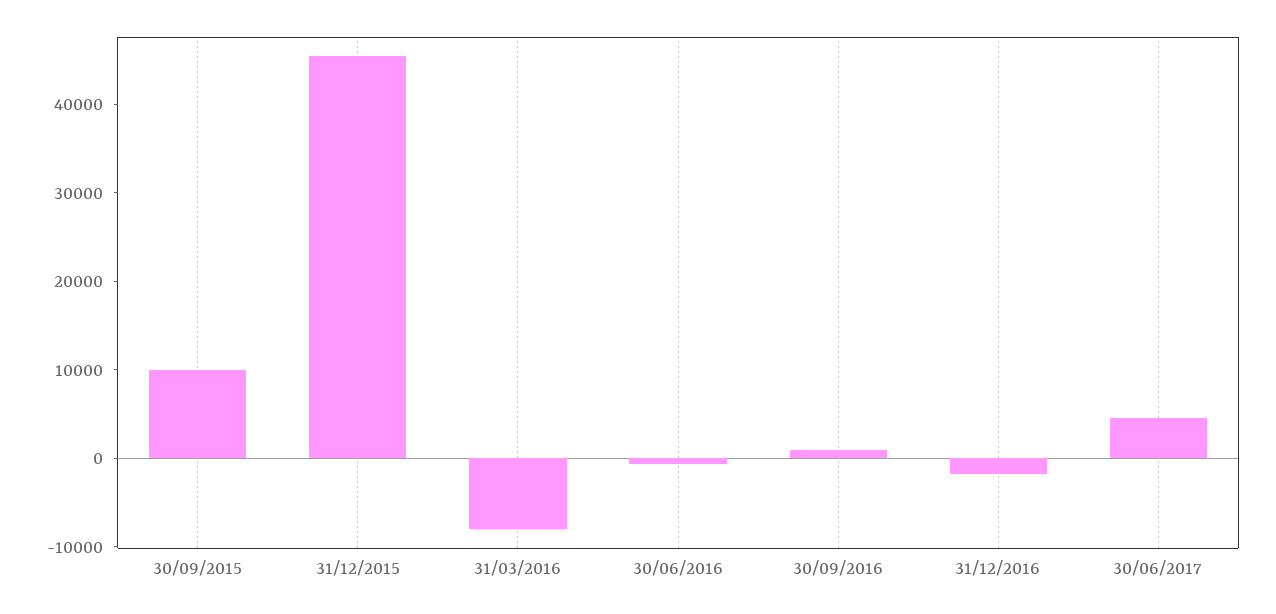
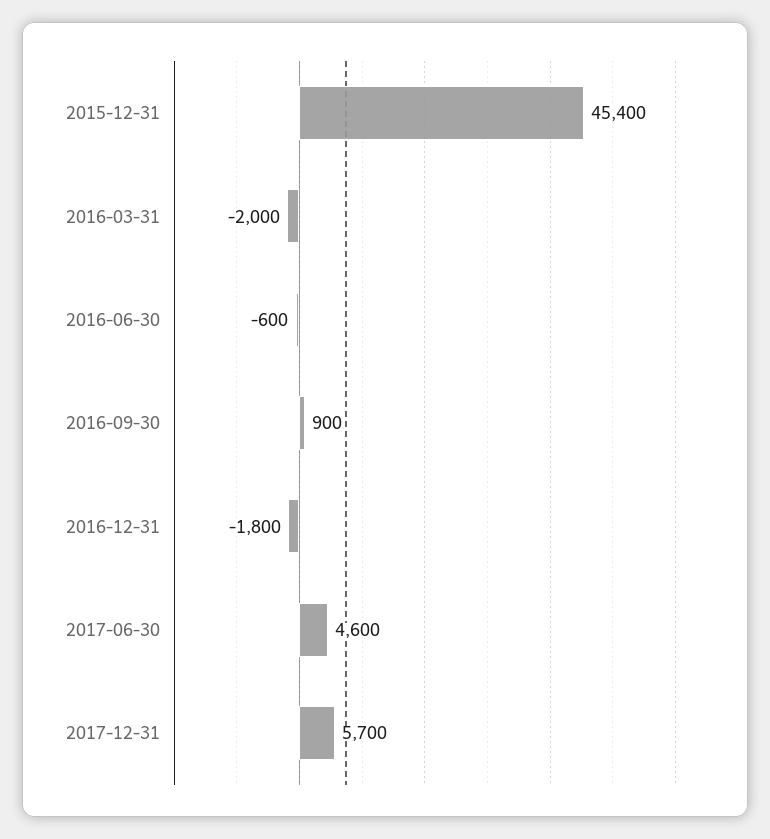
30/09/2015: 10000 -> none
31/03/2016: -8000 -> -2000
2017-12-31: none -> 5700

